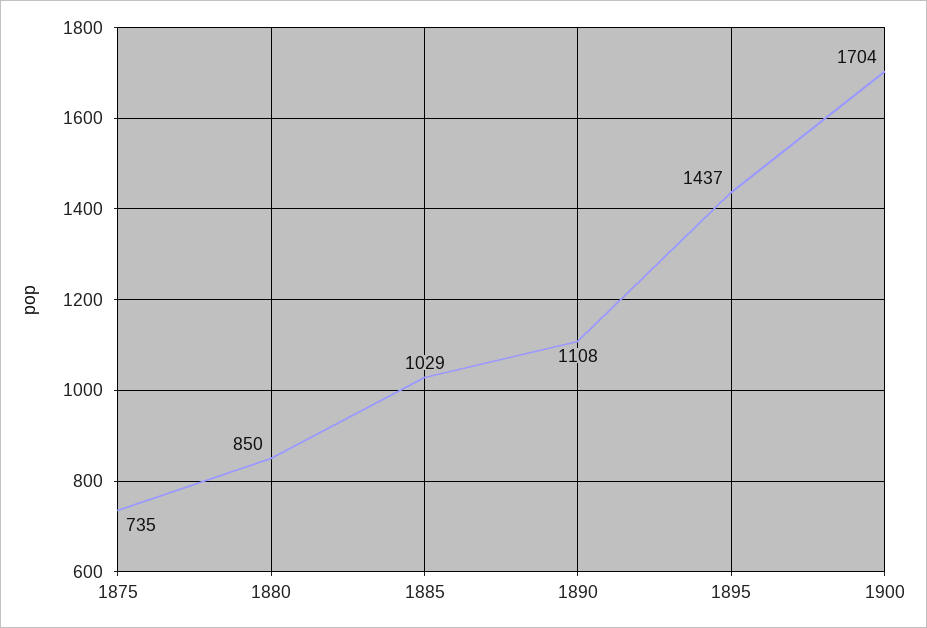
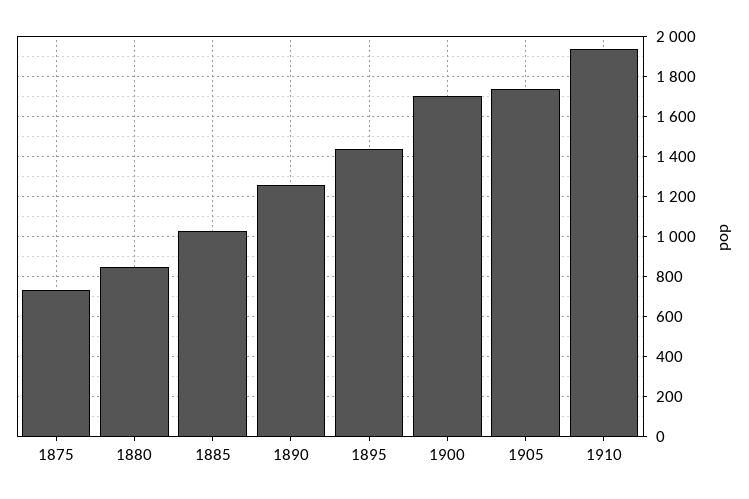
1890: 1108 -> 1250
1905: none -> 1750
1910: none -> 1950

